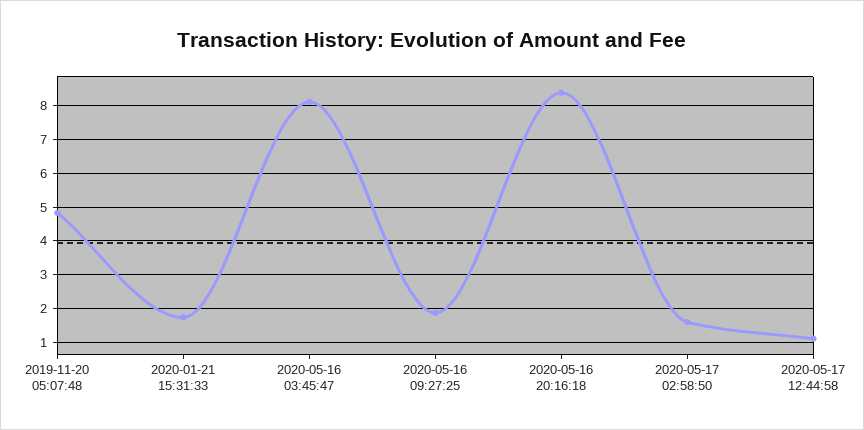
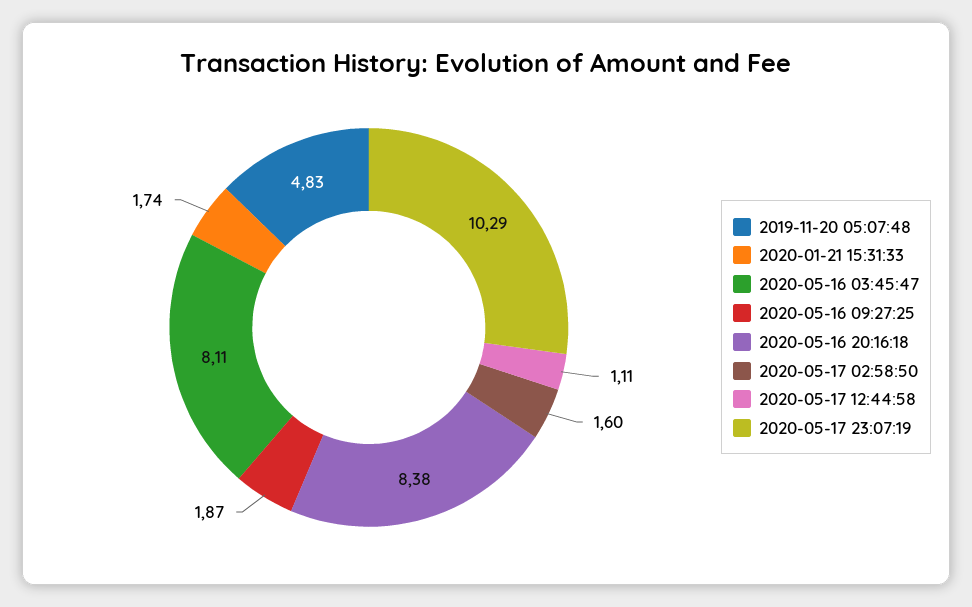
2020-05-17 23:07:19: none -> 10.29

